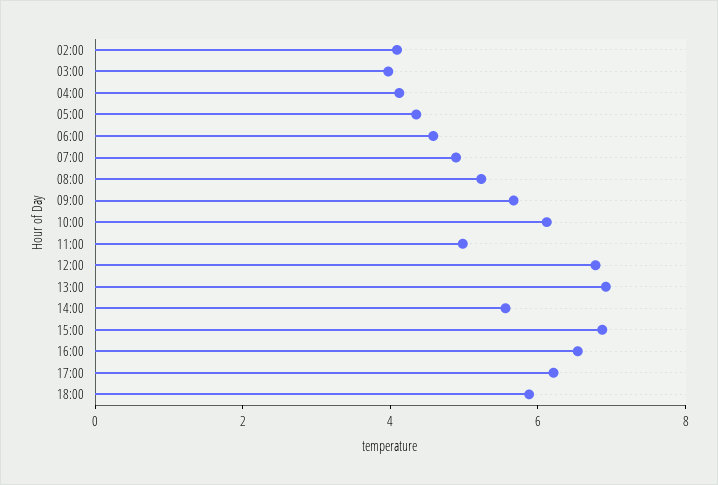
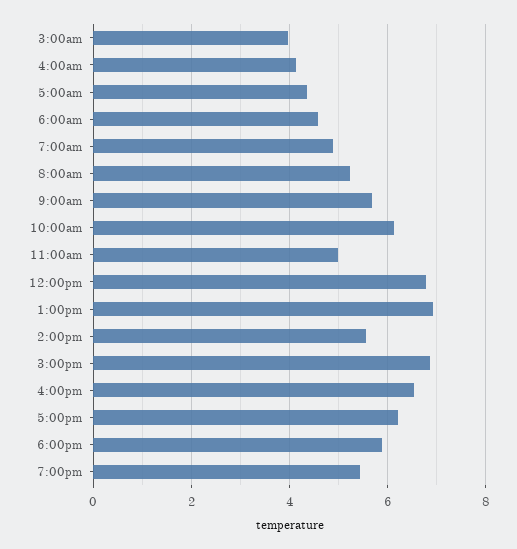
02:00: 4 -> none
7:00pm: none -> 5.4

